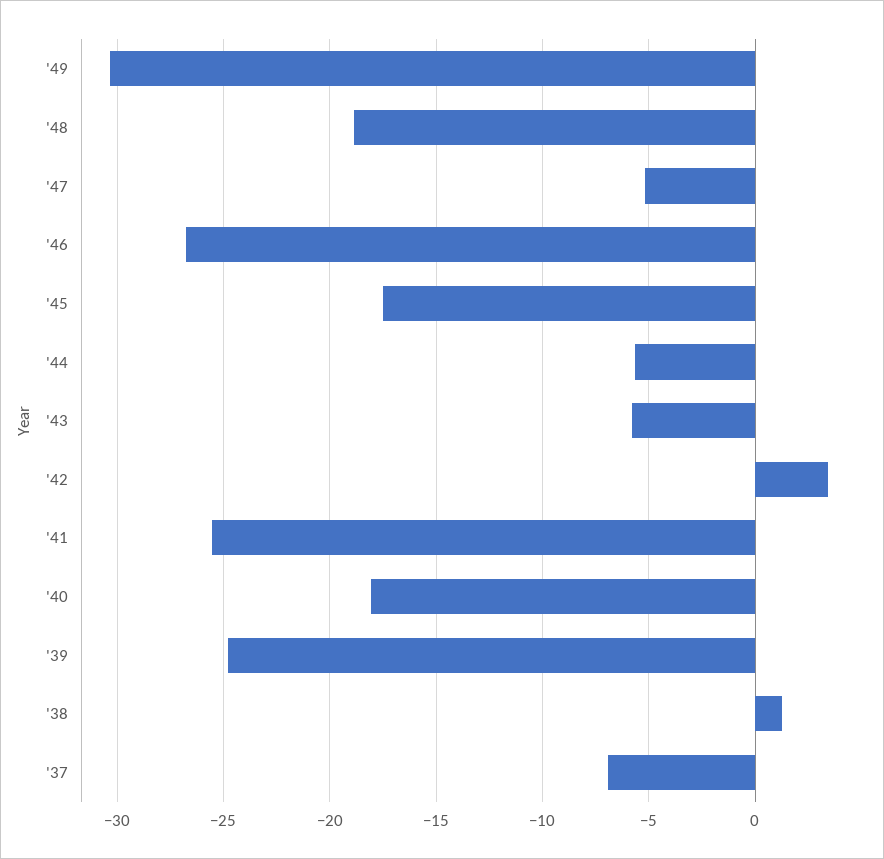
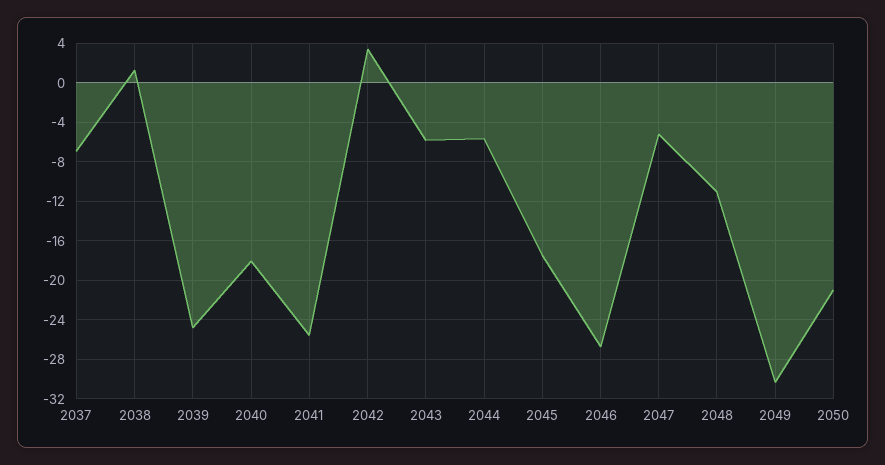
'48: -19 -> -11
2050: none -> -21

